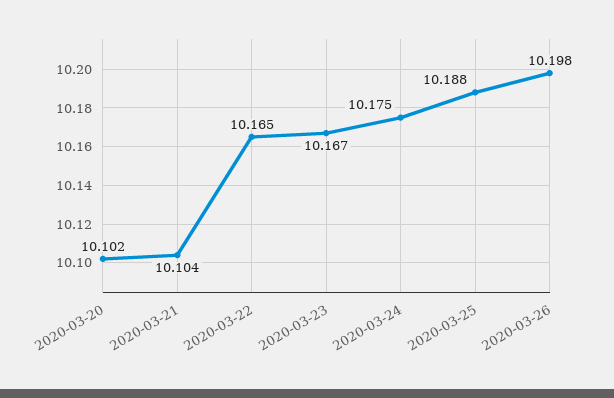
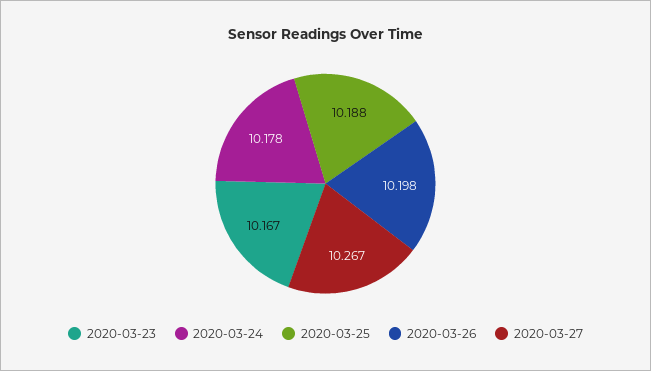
2020-03-20: 10.102 -> none
2020-03-21: 10.104 -> none
2020-03-22: 10.165 -> none
2020-03-24: 10.175 -> 10.178
2020-03-27: none -> 10.267

